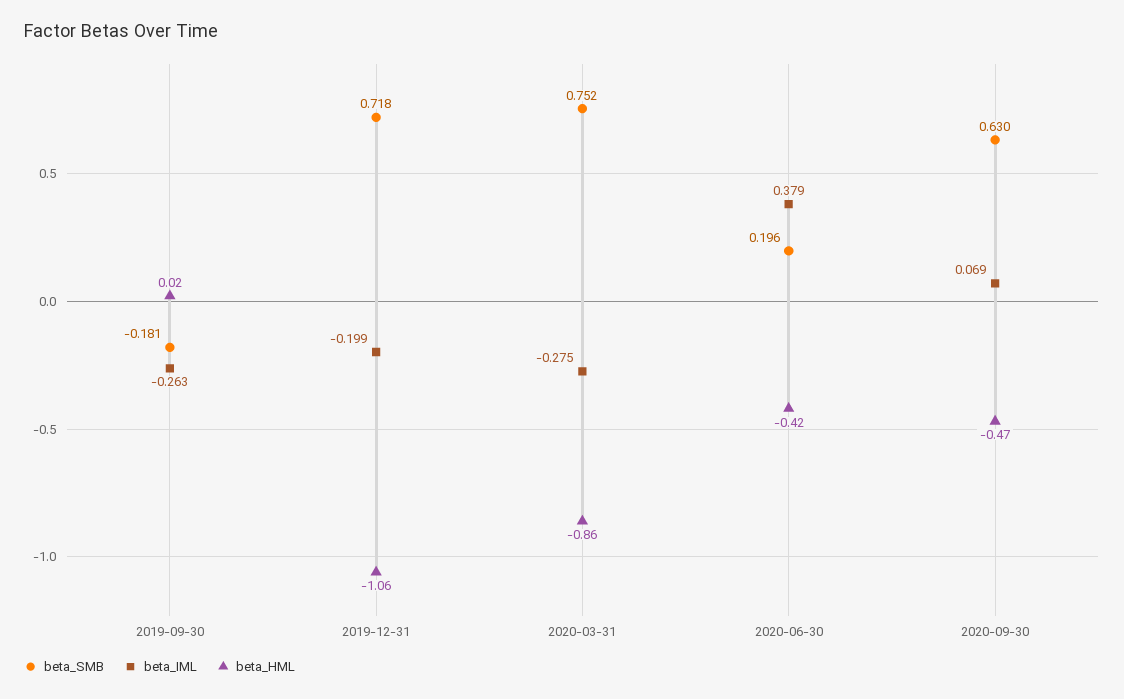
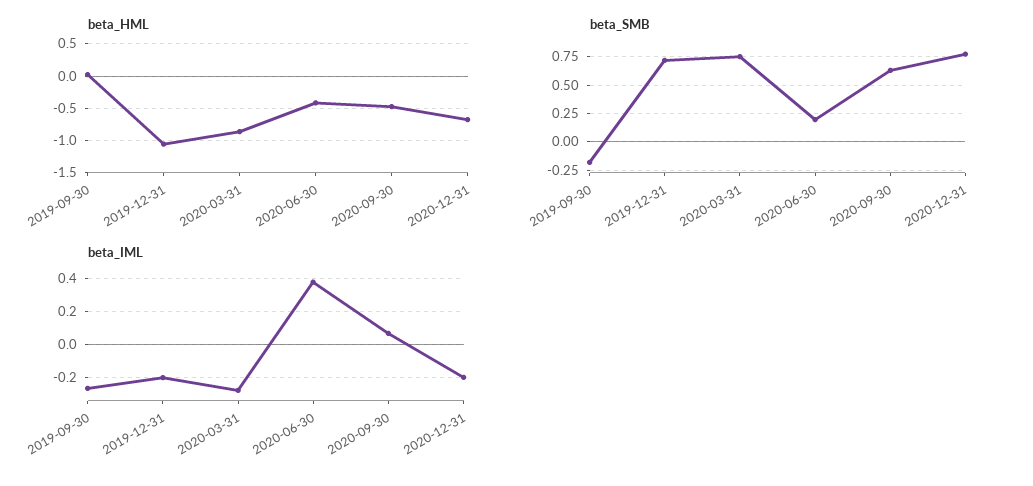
beta_HML, 2020-12-31: none -> -0.7
beta_SMB, 2020-12-31: none -> 0.75
beta_IML, 2020-12-31: none -> -0.2

